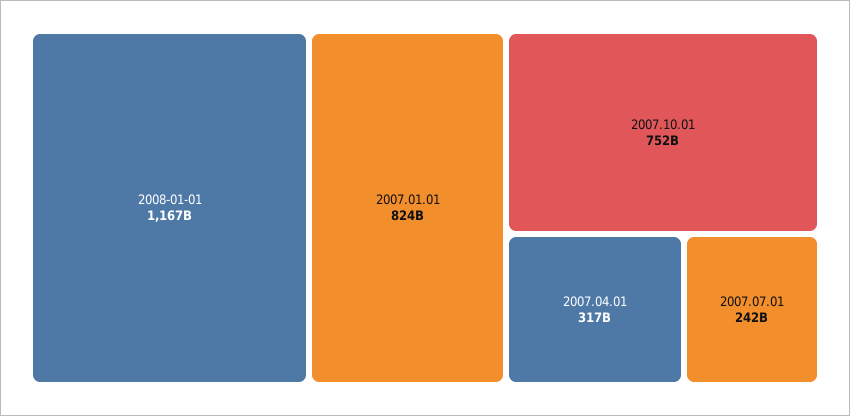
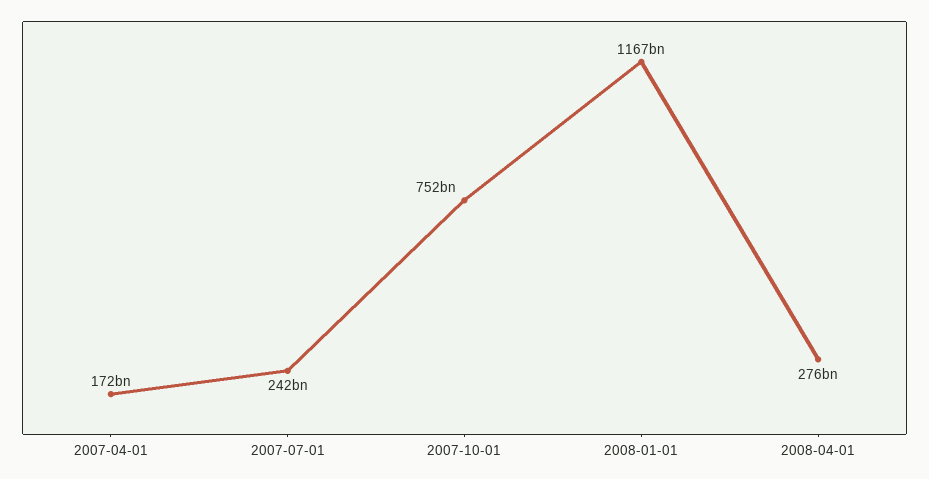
2007.01.01: 824000000000 -> none
2007.04.01: 317000000000 -> 172000000000
2008-04-01: none -> 276000000000

